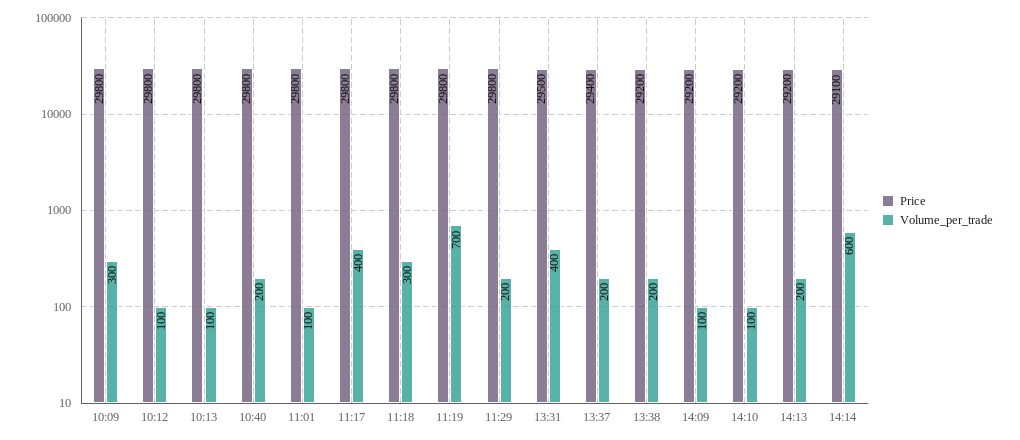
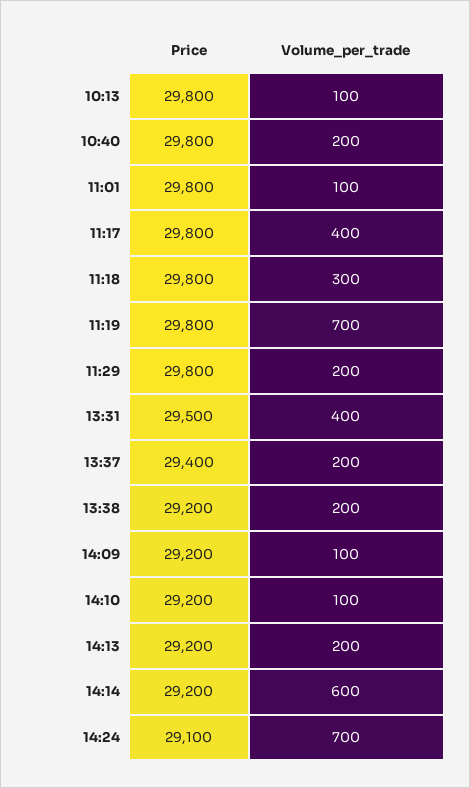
Price, 10:09: 29800 -> none
Volume_per_trade, 10:09: 300 -> none
Price, 10:12: 29800 -> none
Volume_per_trade, 10:12: 100 -> none
Price, 14:14: 29100 -> 29200
Price, 14:24: none -> 29100
Volume_per_trade, 14:24: none -> 700

